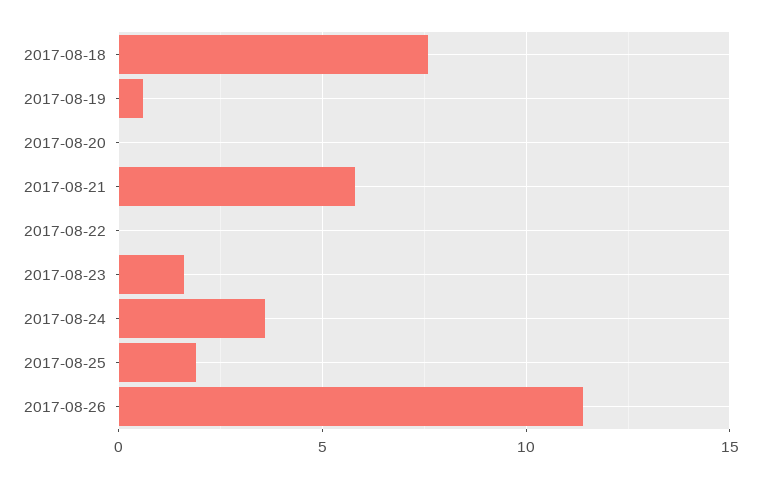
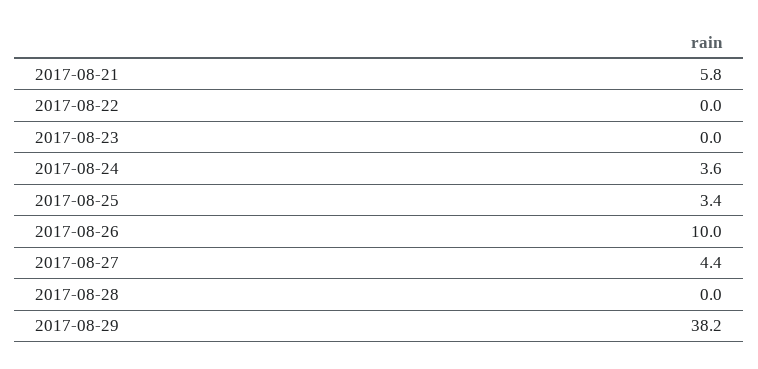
2017-08-18: 7.5 -> none
2017-08-19: 0.5 -> none
2017-08-20: 0 -> none
2017-08-23: 1.5 -> 0
2017-08-25: 2 -> 3.4
2017-08-26: 11.5 -> 10
2017-08-27: none -> 4.4
2017-08-28: none -> 0
2017-08-29: none -> 38.2

